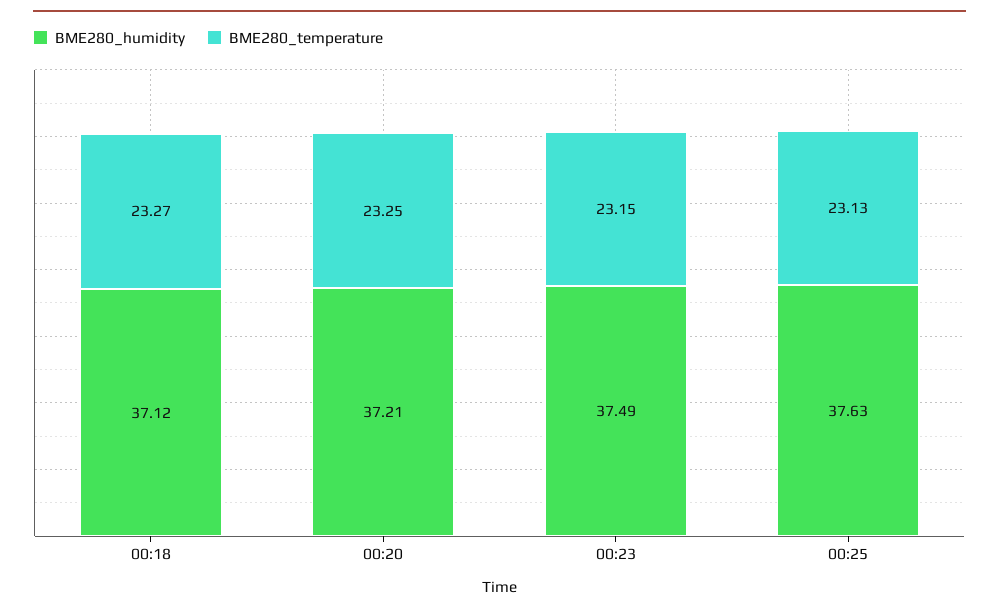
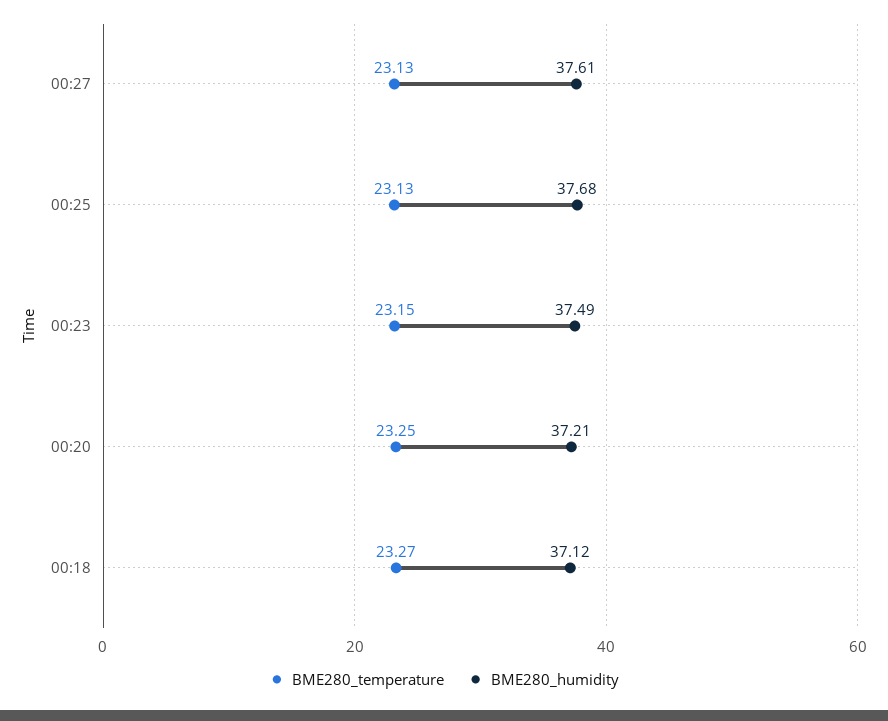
BME280_humidity, 00:25: 37.63 -> 37.68
BME280_temperature, 00:27: none -> 23.13
BME280_humidity, 00:27: none -> 37.61

